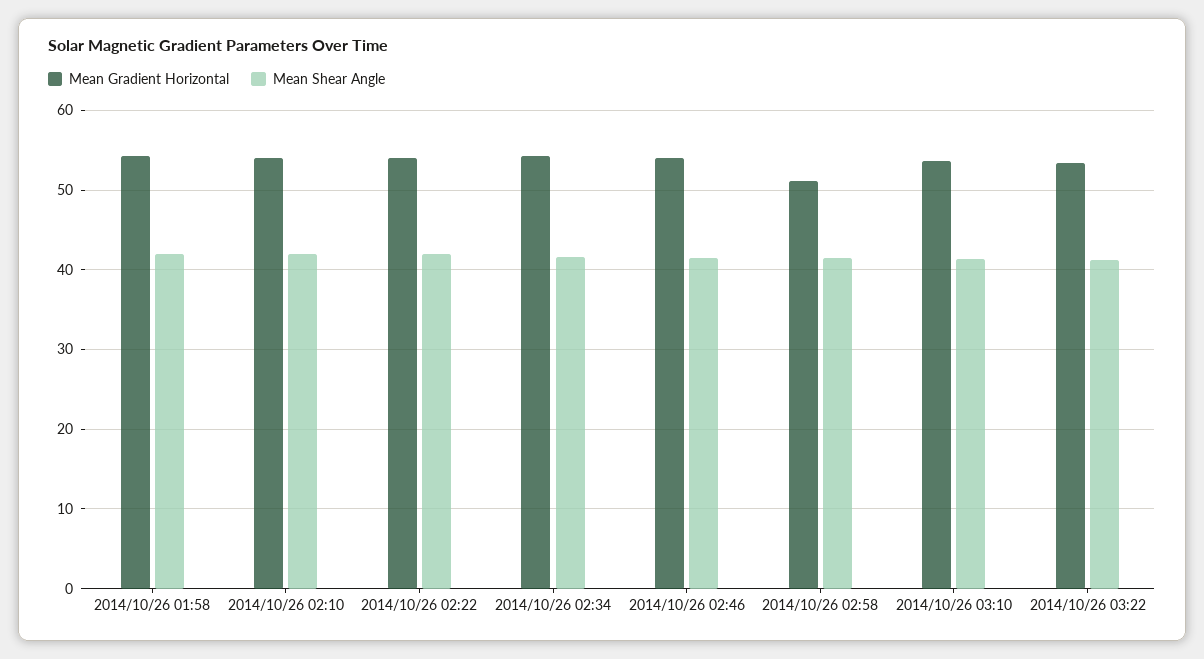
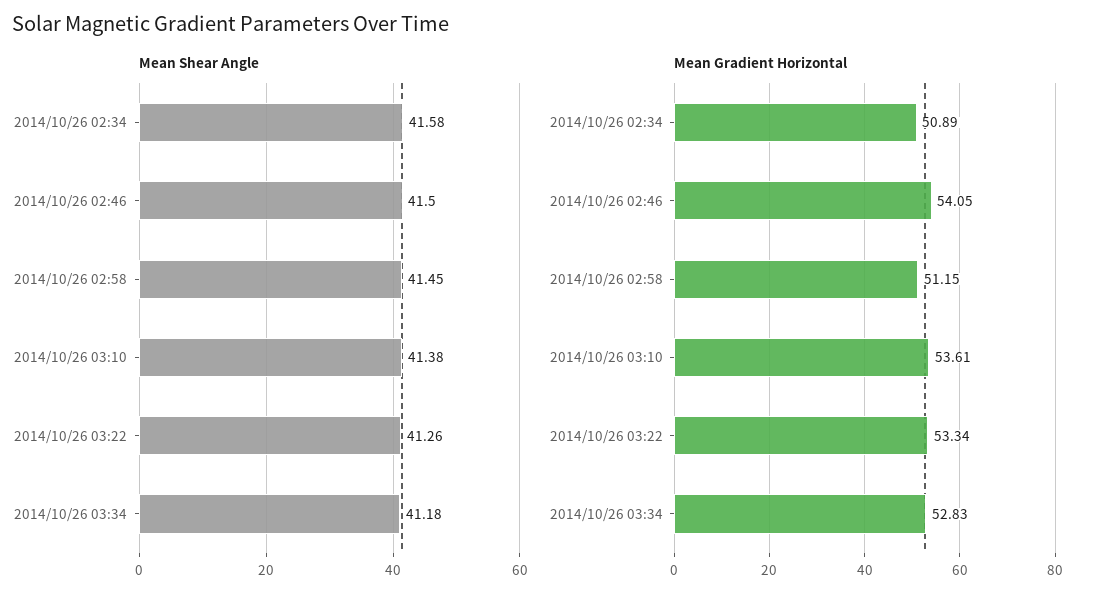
Mean Gradient Horizontal, 2014/10/26 01:58: 54 -> none
Mean Shear Angle, 2014/10/26 01:58: 42 -> none
Mean Gradient Horizontal, 2014/10/26 02:10: 54 -> none
Mean Shear Angle, 2014/10/26 02:10: 42 -> none
Mean Gradient Horizontal, 2014/10/26 02:22: 54 -> none
Mean Shear Angle, 2014/10/26 02:22: 42 -> none
Mean Gradient Horizontal, 2014/10/26 02:34: 54 -> 50.89
Mean Shear Angle, 2014/10/26 03:34: none -> 41.18
Mean Gradient Horizontal, 2014/10/26 03:34: none -> 52.83

